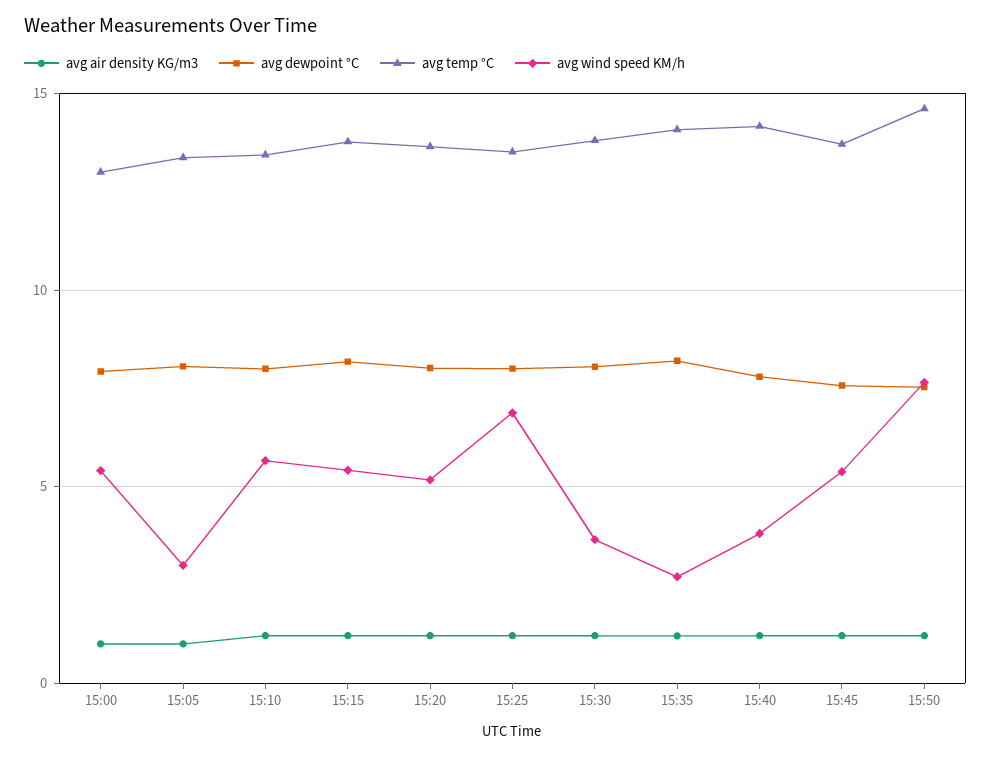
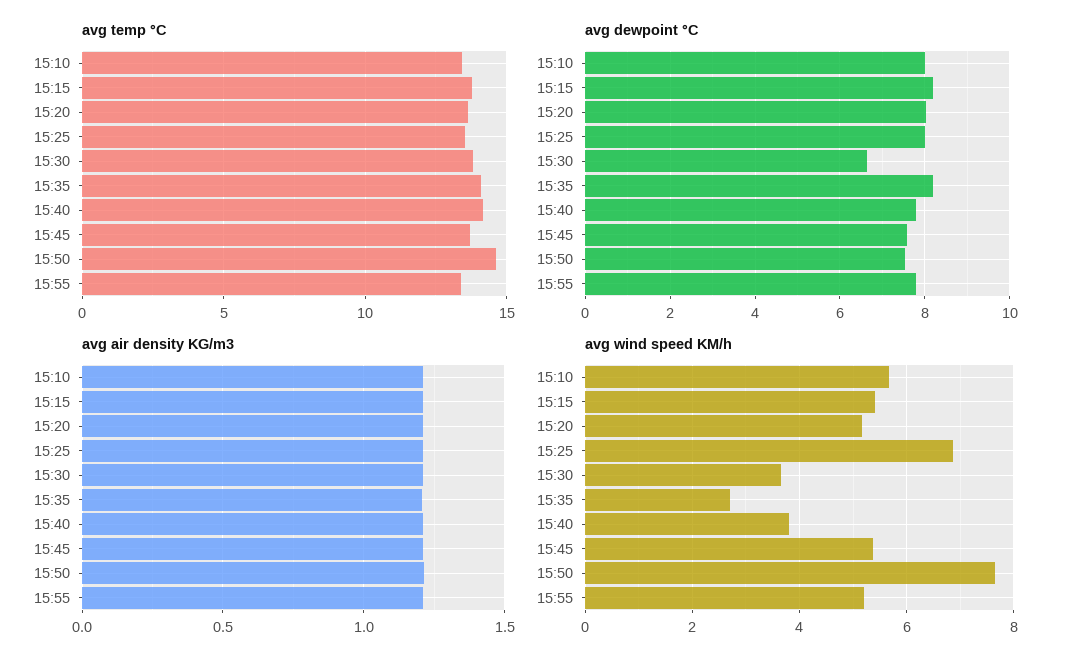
avg air density KG/m3, 15:00: 1 -> none
avg dewpoint °C, 15:00: 8 -> none
avg temp °C, 15:00: 13 -> none
avg wind speed KM/h, 15:00: 5.5 -> none
avg air density KG/m3, 15:05: 1 -> none
avg dewpoint °C, 15:05: 8 -> none
avg temp °C, 15:05: 13.5 -> none
avg wind speed KM/h, 15:05: 3 -> none
avg dewpoint °C, 15:30: 8 -> 6.6
avg temp °C, 15:55: none -> 13.5
avg dewpoint °C, 15:55: none -> 7.8
avg air density KG/m3, 15:55: none -> 1.2
avg wind speed KM/h, 15:55: none -> 5.2

